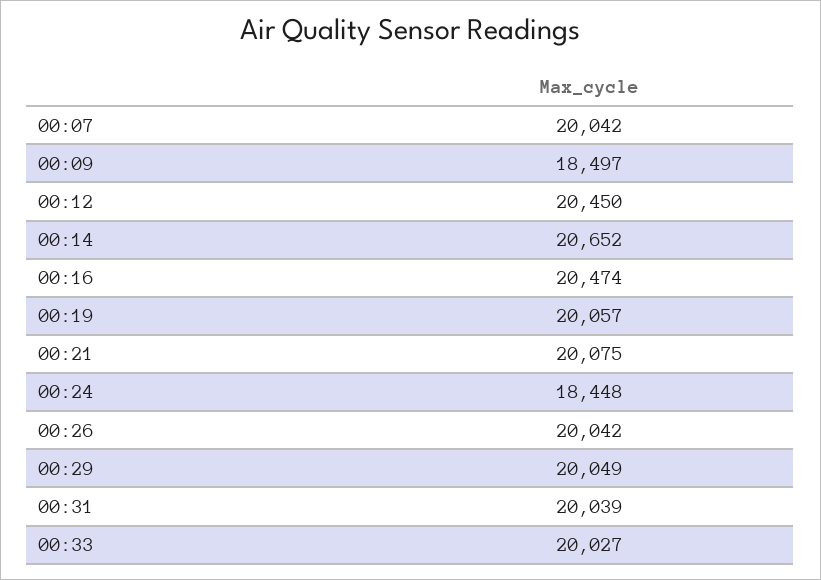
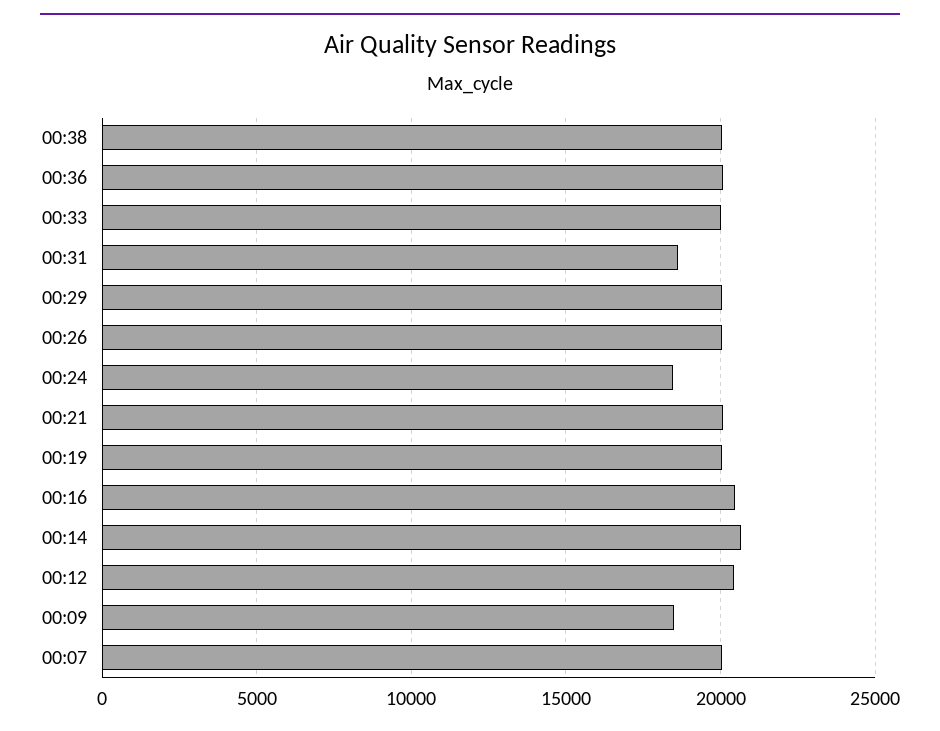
00:31: 20039 -> 18500
00:38: none -> 20000
00:36: none -> 20000

